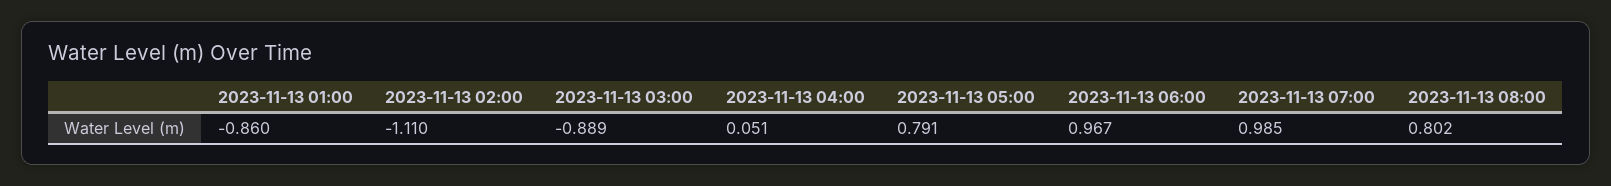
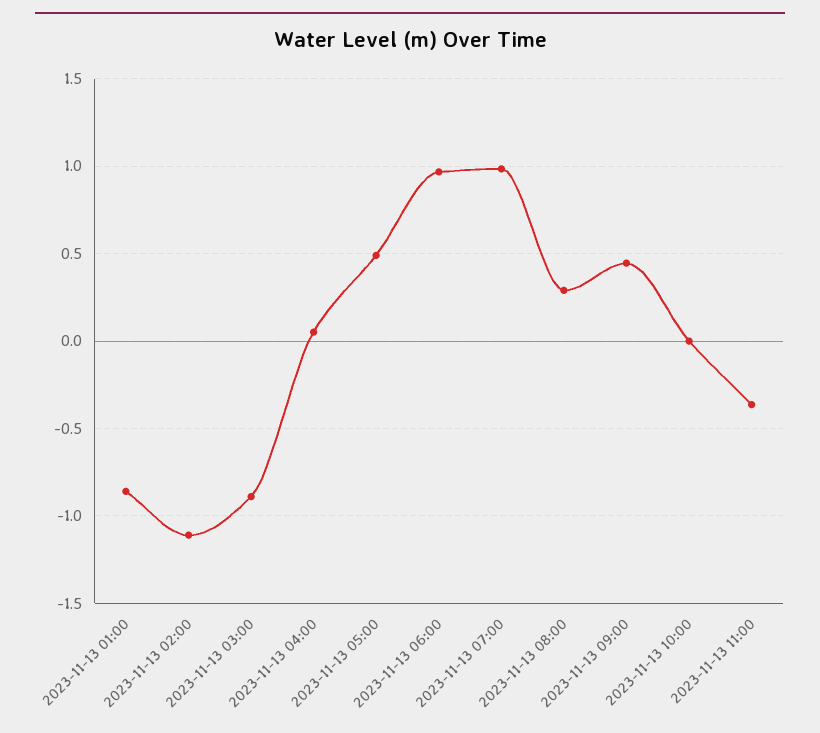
2023-11-13 05:00: 0.791 -> 0.5
2023-11-13 08:00: 0.802 -> 0.3
2023-11-13 09:00: none -> 0.45
2023-11-13 10:00: none -> 0
2023-11-13 11:00: none -> -0.35

